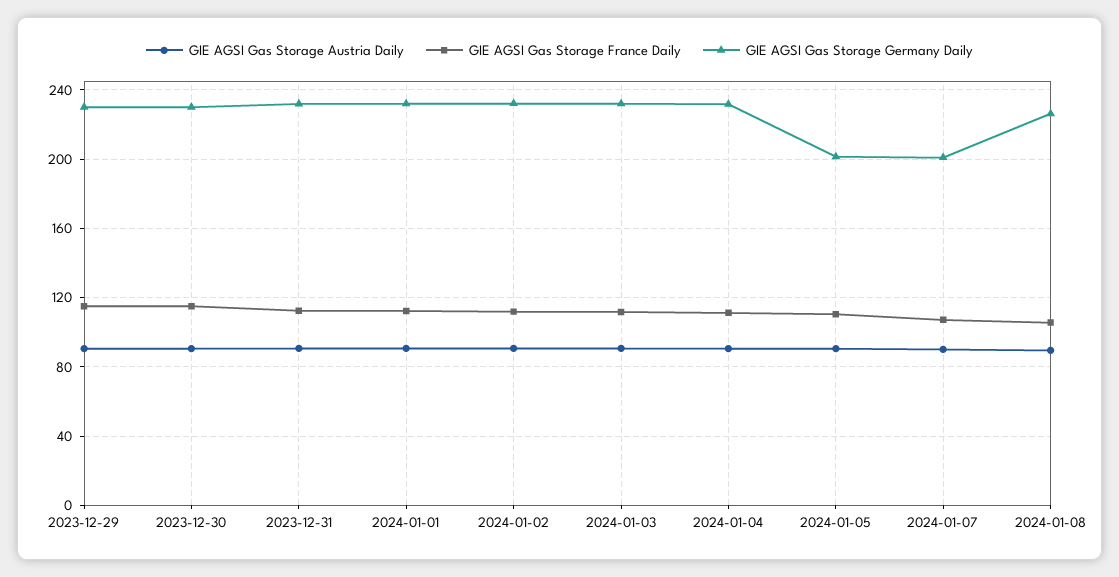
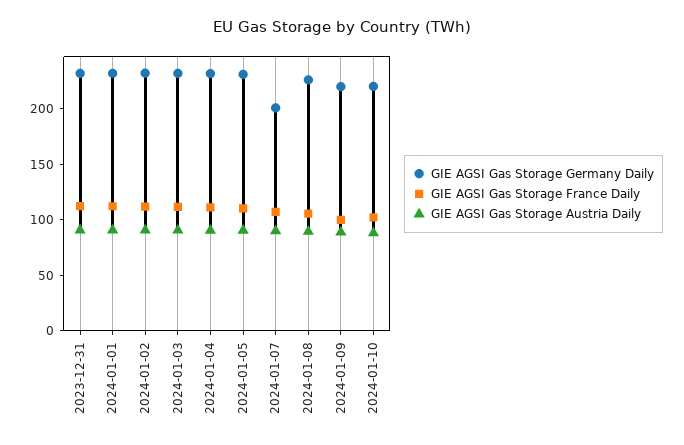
GIE AGSI Gas Storage Austria Daily, 2023-12-29: 90 -> none
GIE AGSI Gas Storage France Daily, 2023-12-29: 115 -> none
GIE AGSI Gas Storage Germany Daily, 2023-12-29: 230 -> none
GIE AGSI Gas Storage Austria Daily, 2023-12-30: 90 -> none
GIE AGSI Gas Storage France Daily, 2023-12-30: 115 -> none
GIE AGSI Gas Storage Germany Daily, 2023-12-30: 230 -> none
GIE AGSI Gas Storage Germany Daily, 2024-01-05: 200 -> 230
GIE AGSI Gas Storage Germany Daily, 2024-01-09: none -> 220
GIE AGSI Gas Storage France Daily, 2024-01-09: none -> 100
GIE AGSI Gas Storage Austria Daily, 2024-01-09: none -> 90
GIE AGSI Gas Storage Germany Daily, 2024-01-10: none -> 220
GIE AGSI Gas Storage France Daily, 2024-01-10: none -> 100
GIE AGSI Gas Storage Austria Daily, 2024-01-10: none -> 90

